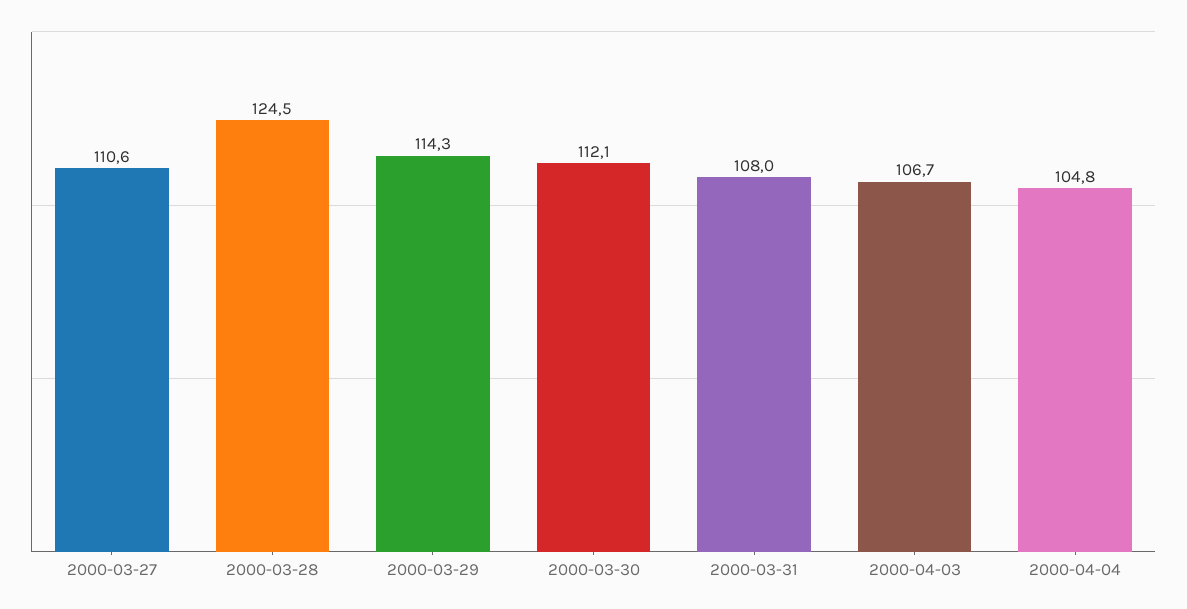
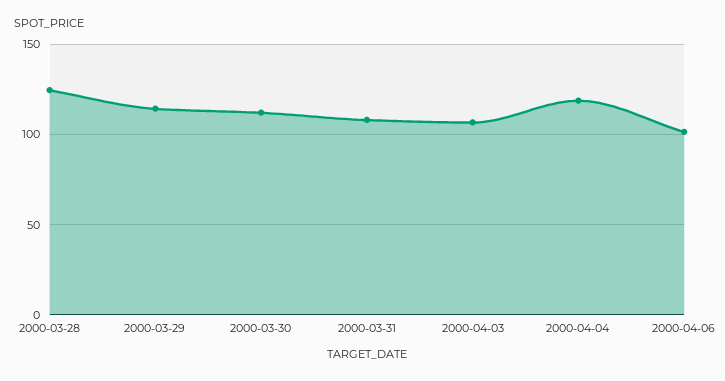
2000-03-27: 110.6 -> none
2000-04-04: 104.8 -> 120
2000-04-06: none -> 100

